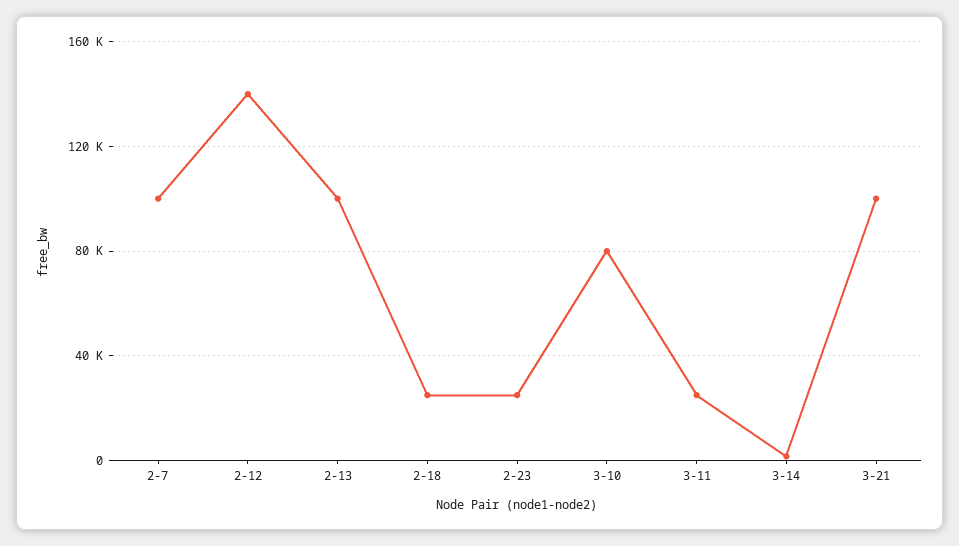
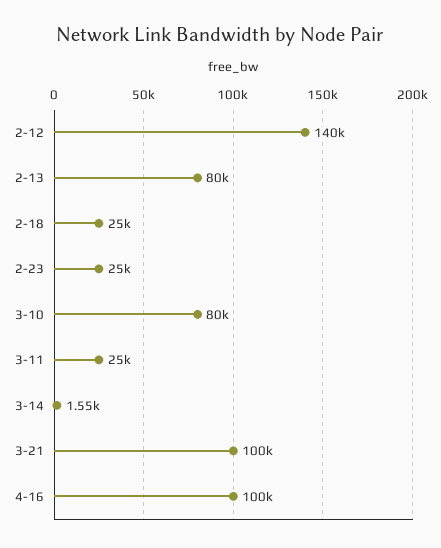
2-7: 100000 -> none
2-13: 100000 -> 80000
4-16: none -> 100000

